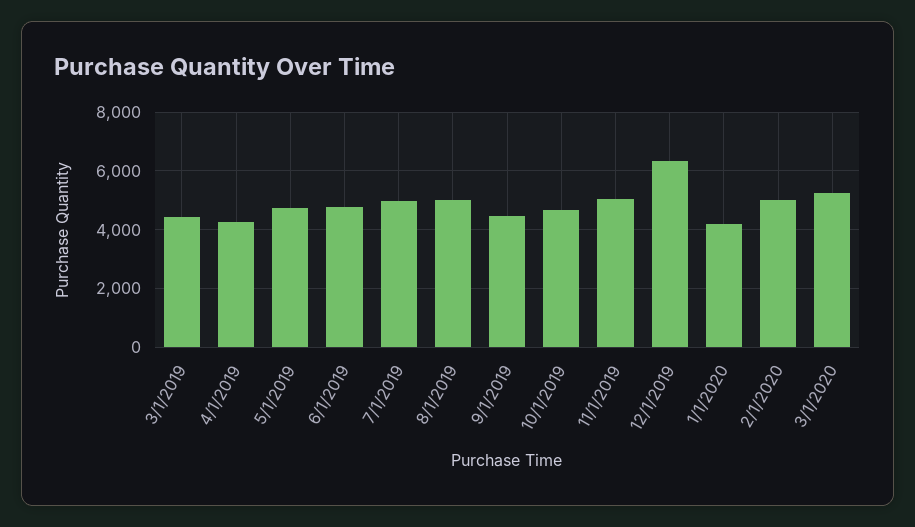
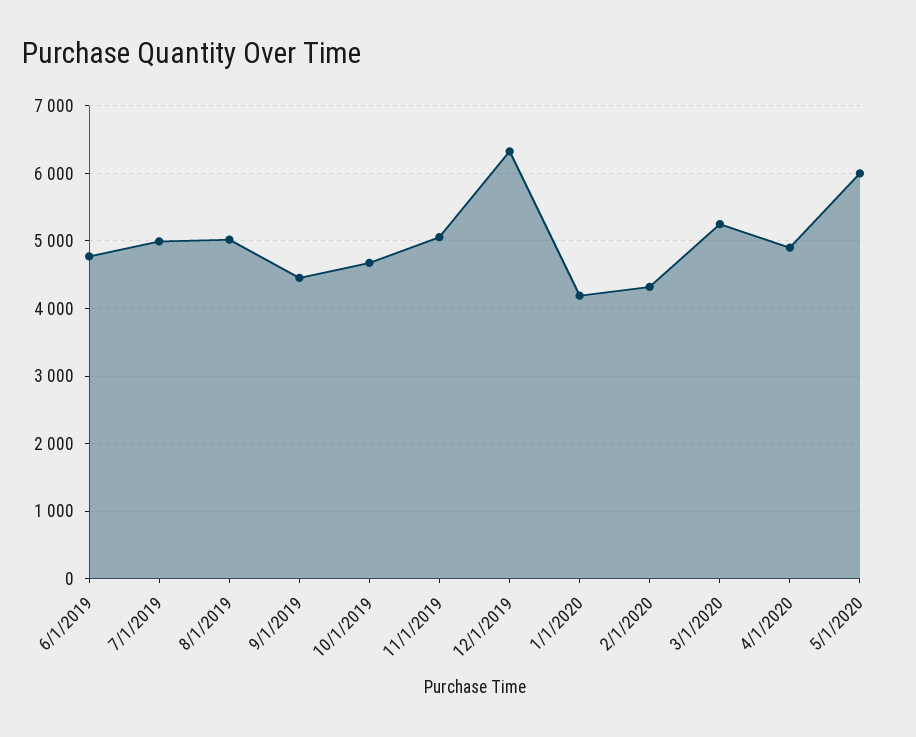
3/1/2019: 4500 -> none
4/1/2019: 4250 -> none
5/1/2019: 4750 -> none
2/1/2020: 5000 -> 4300
4/1/2020: none -> 4900
5/1/2020: none -> 6000

